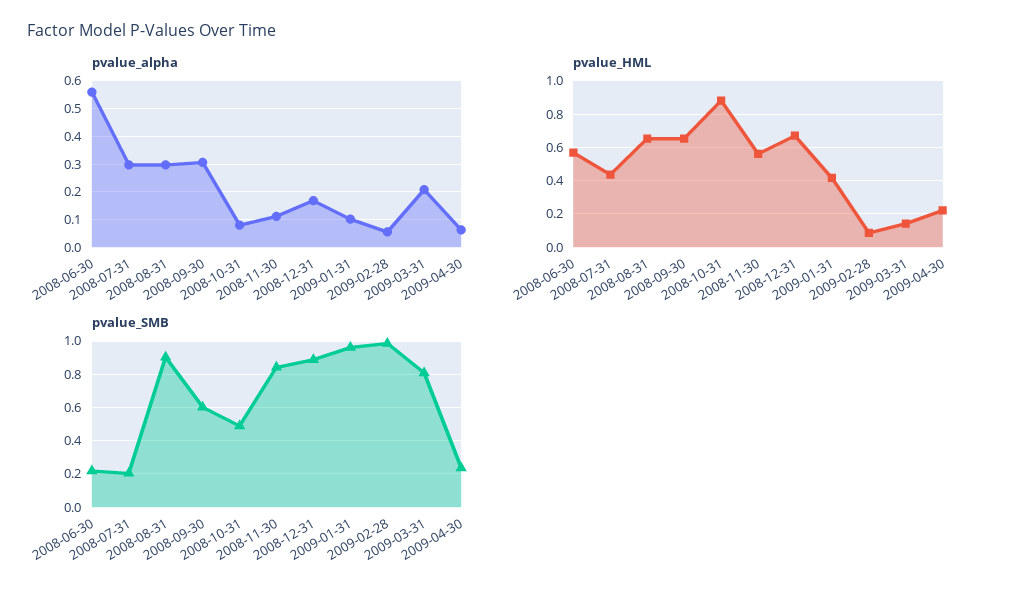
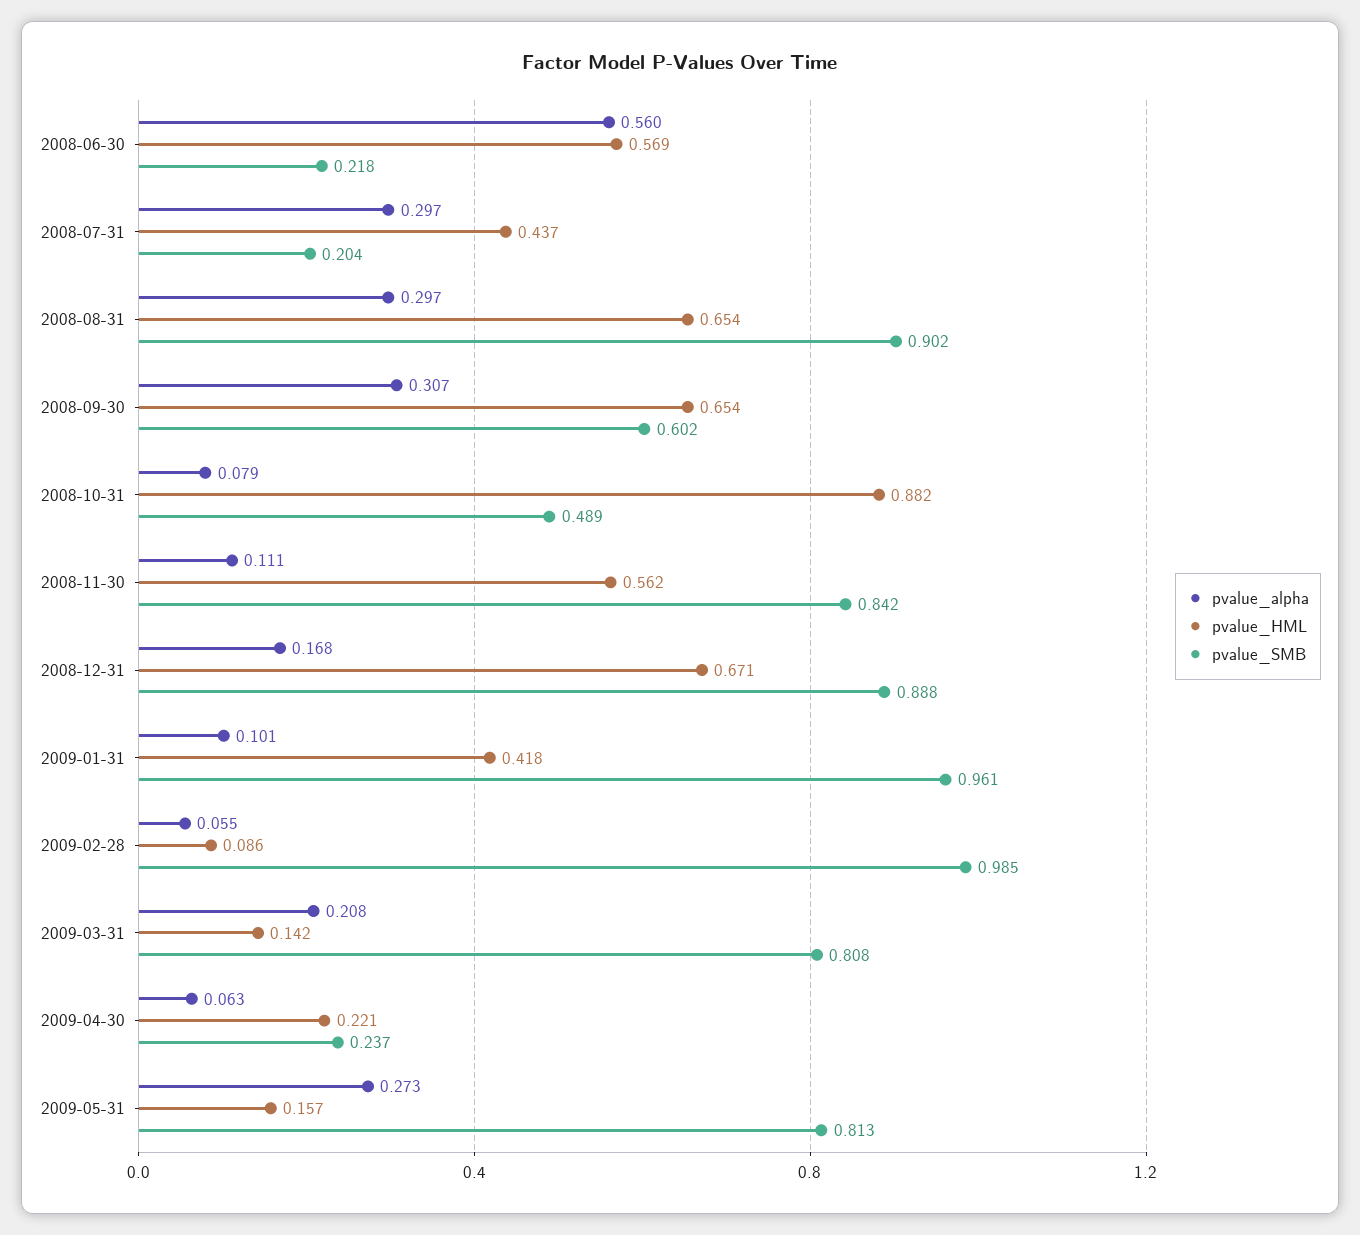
pvalue_alpha, 2009-05-31: none -> 0.273
pvalue_HML, 2009-05-31: none -> 0.157
pvalue_SMB, 2009-05-31: none -> 0.813

